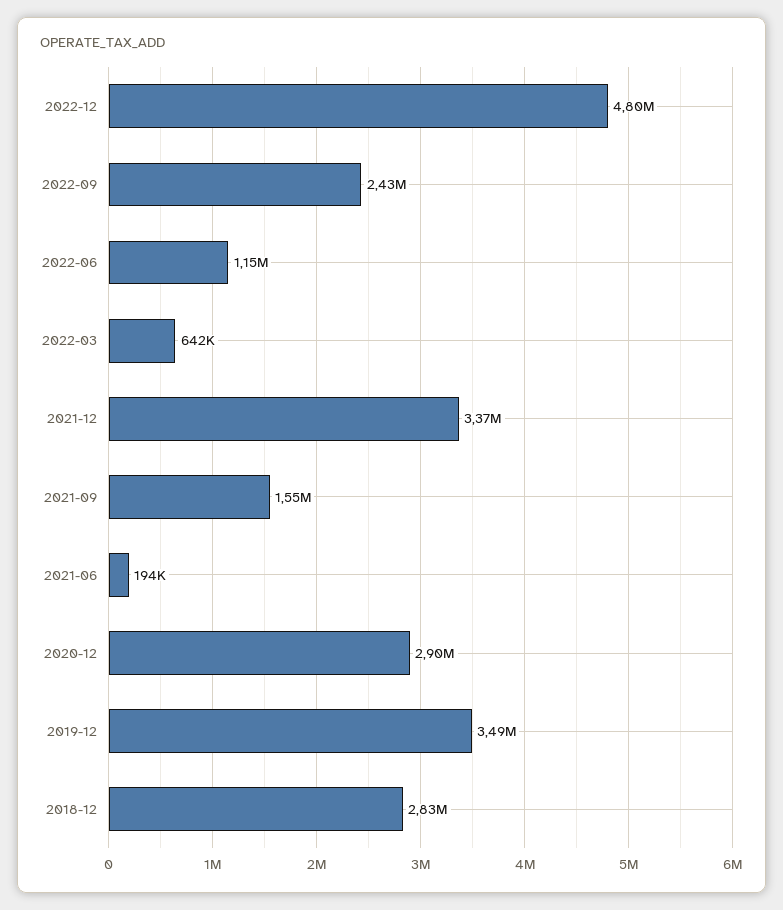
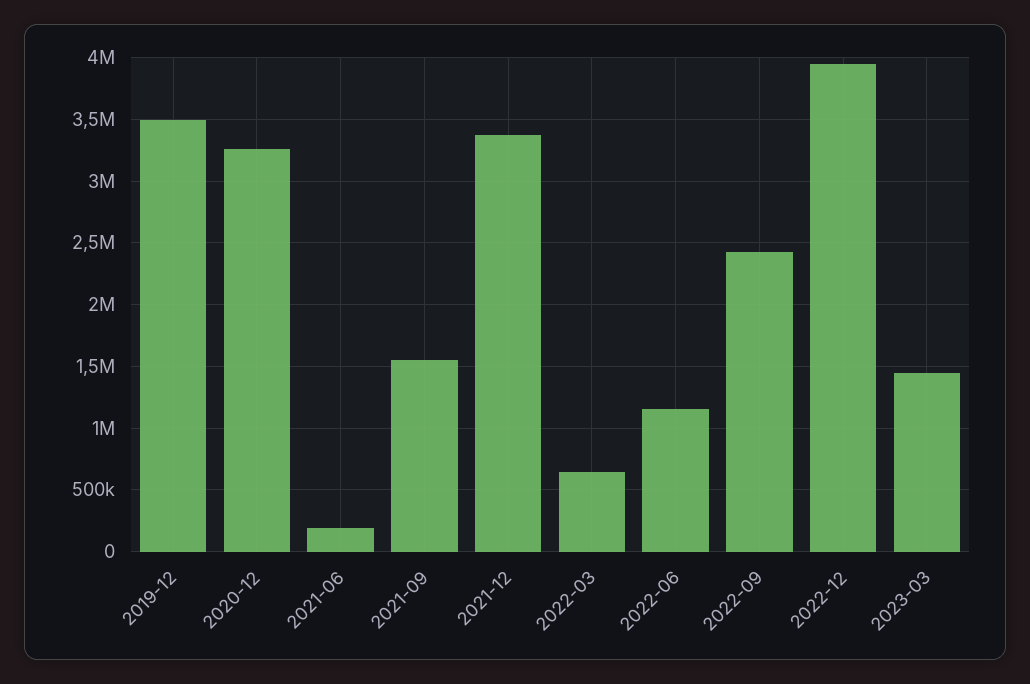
2022-12: 4800000 -> 3950000
2020-12: 2900000 -> 3250000
2018-12: 2830000 -> none
2023-03: none -> 1450000

